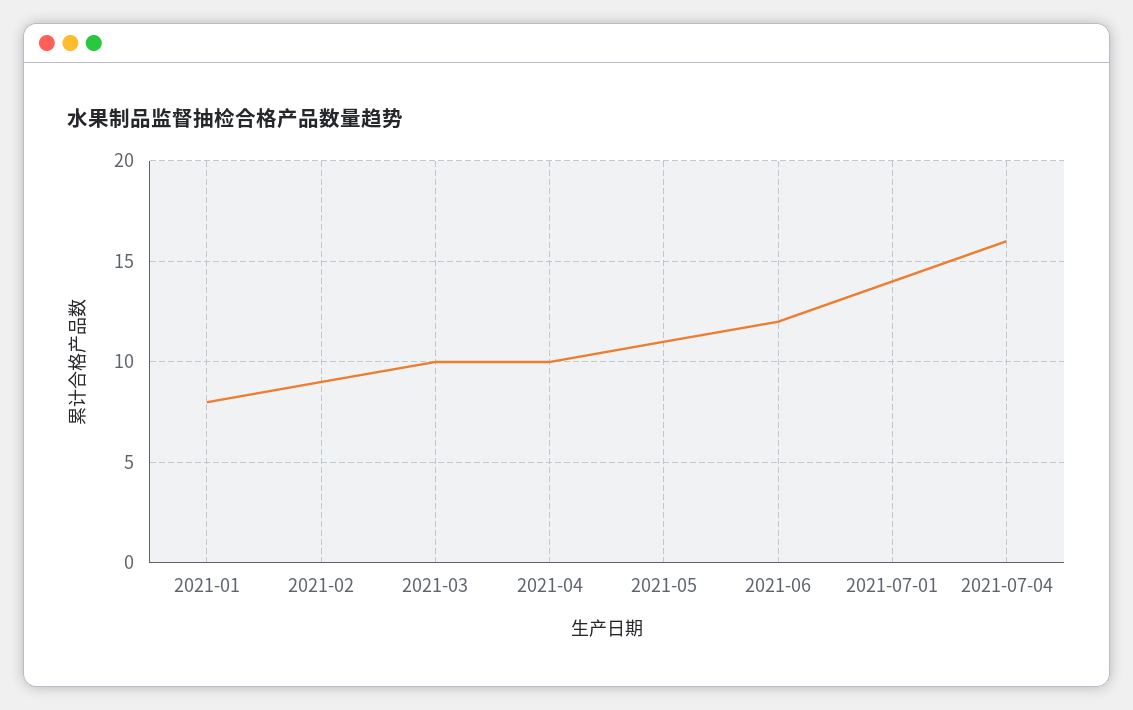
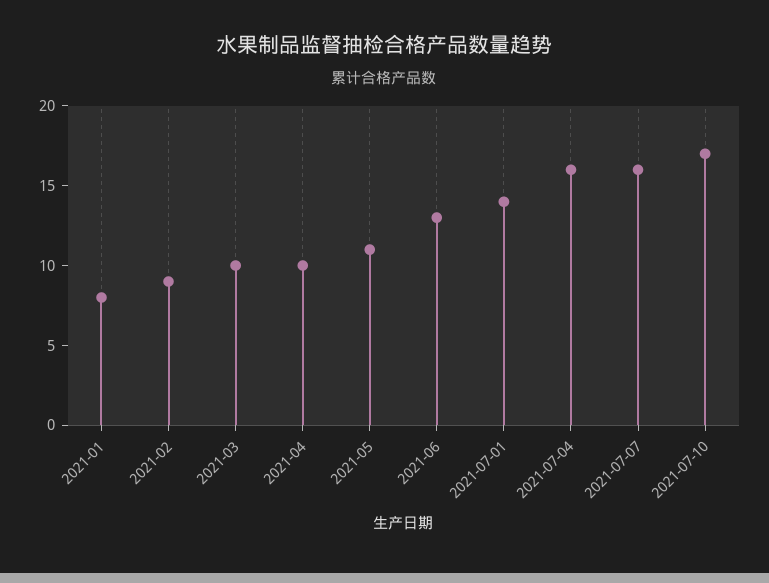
2021-06: 12 -> 13
2021-07-07: none -> 16
2021-07-10: none -> 17

